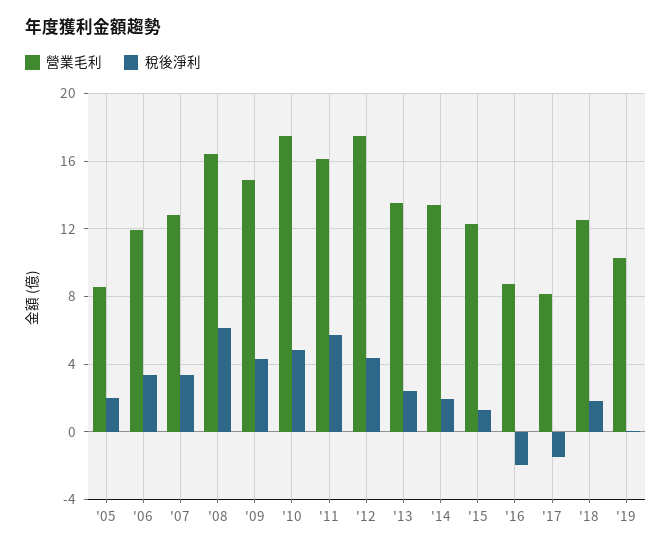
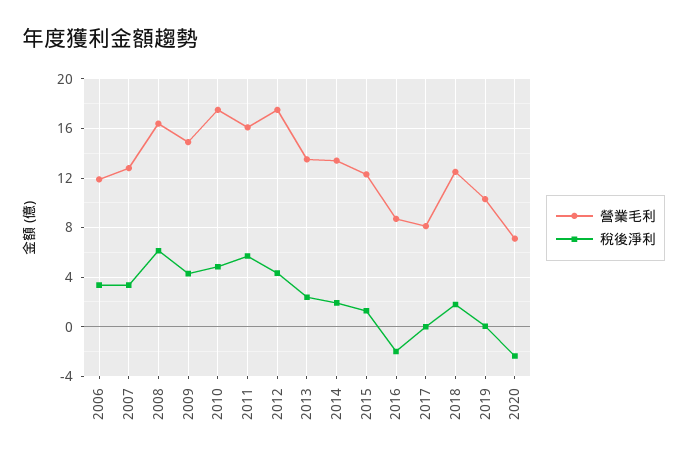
營業毛利, '05: 8.5 -> none
稅後淨利, '05: 2 -> none
稅後淨利, '17: -1.5 -> 0
營業毛利, 2020: none -> 7
稅後淨利, 2020: none -> -2.5

